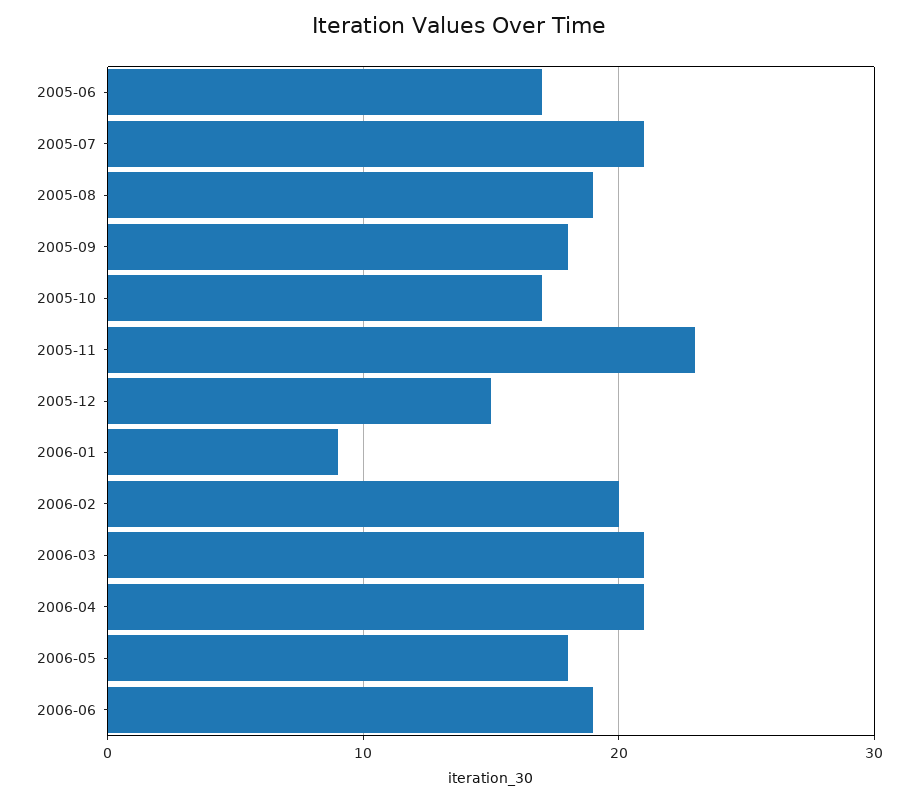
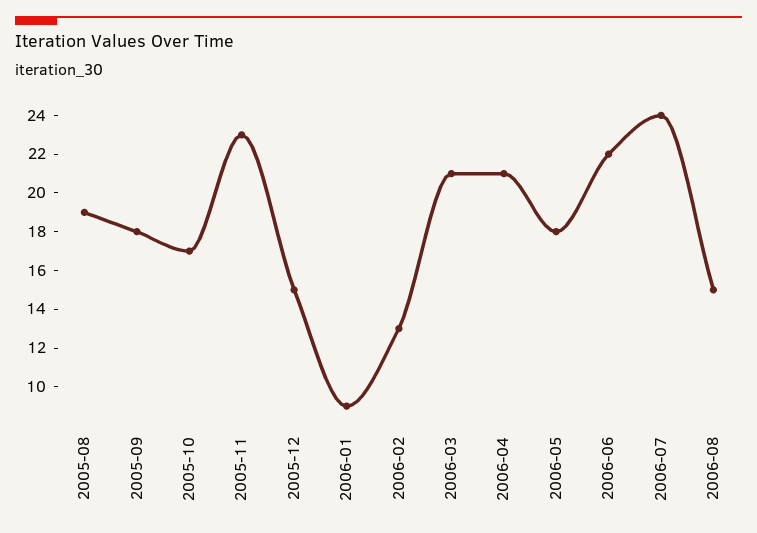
2005-06: 17 -> none
2005-07: 21 -> none
2006-02: 20 -> 13
2006-06: 19 -> 22
2006-07: none -> 24
2006-08: none -> 15

